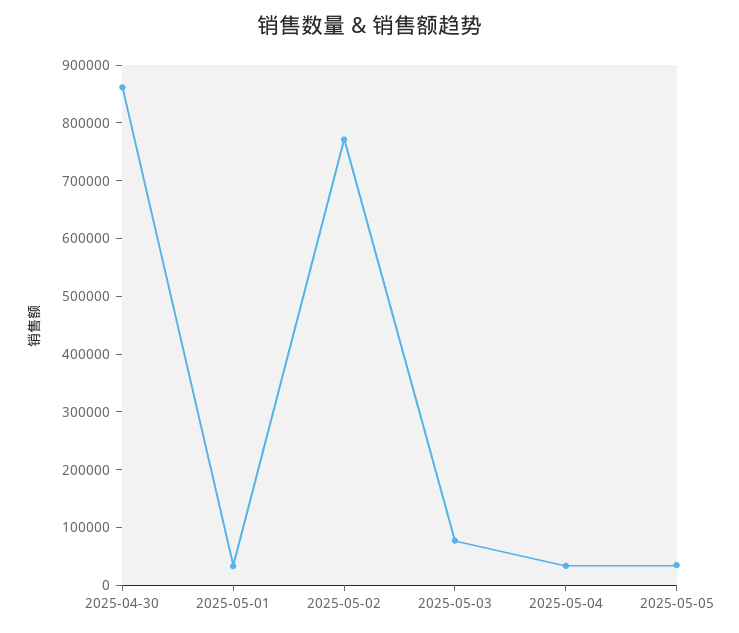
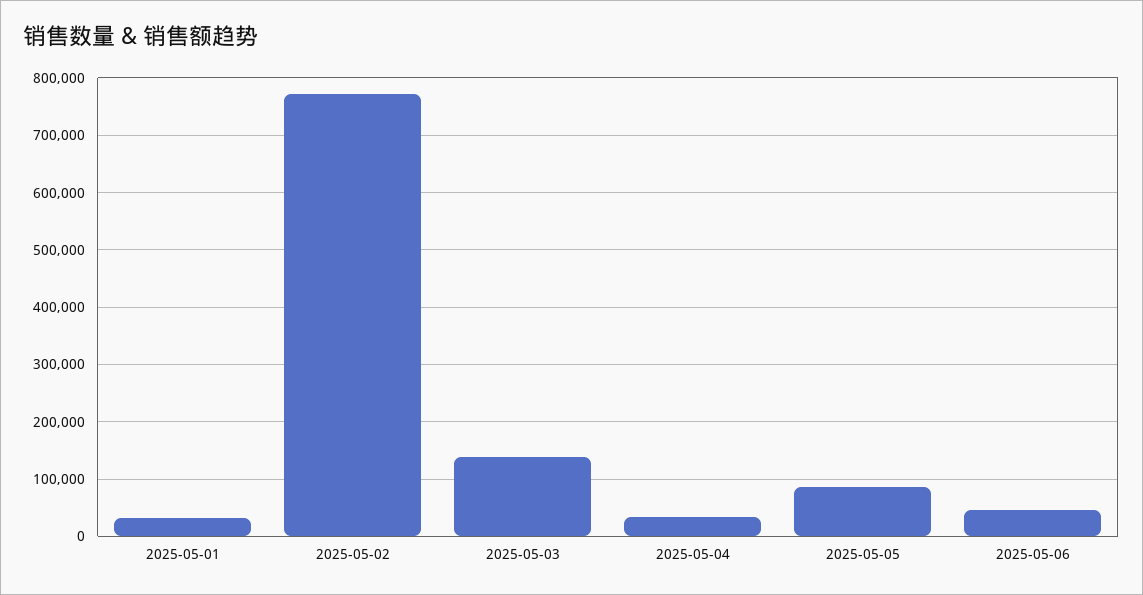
2025-04-30: 860000 -> none
2025-05-03: 80000 -> 140000
2025-05-05: 40000 -> 80000
2025-05-06: none -> 40000

